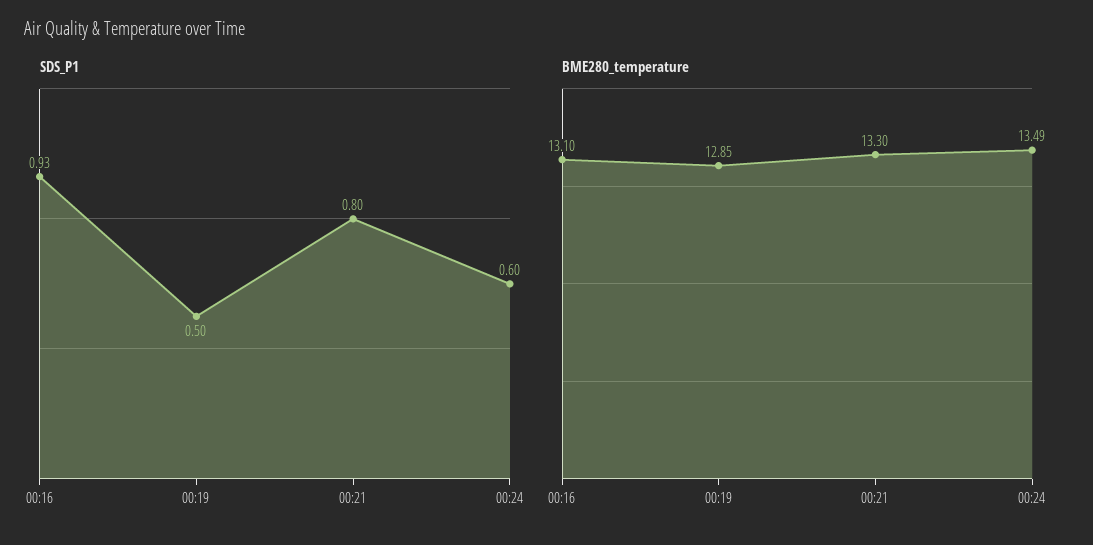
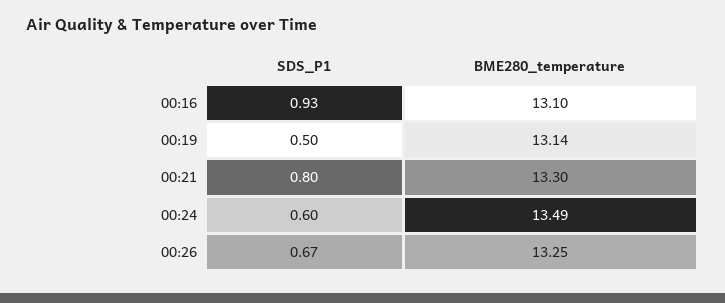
BME280_temperature, 00:19: 12.85 -> 13.14
SDS_P1, 00:26: none -> 0.67
BME280_temperature, 00:26: none -> 13.25

